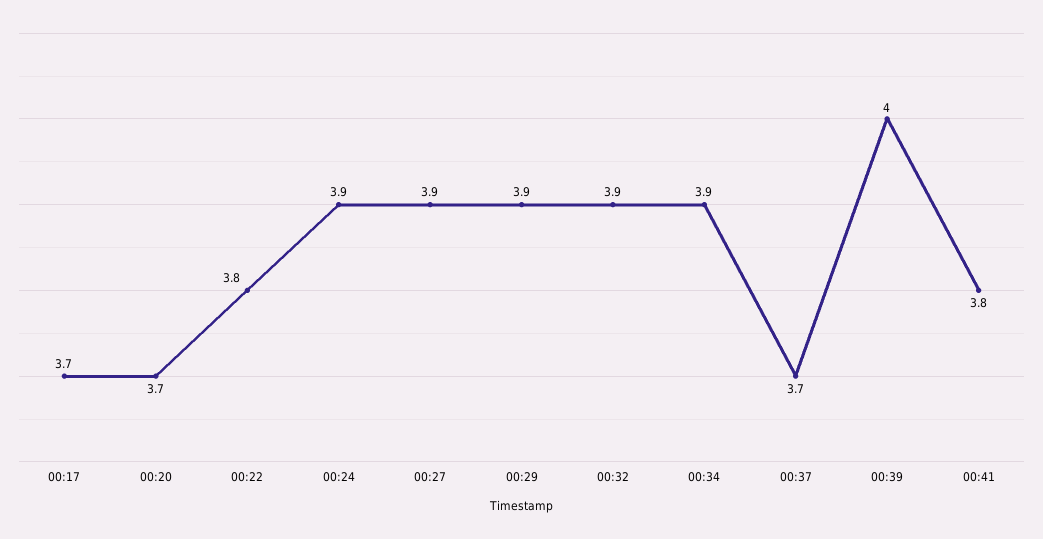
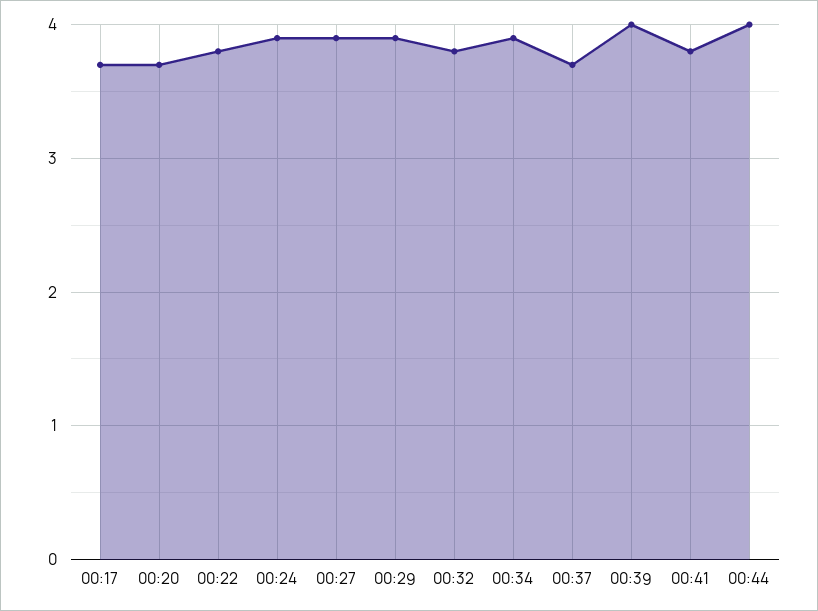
00:32: 3.9 -> 3.8
00:44: none -> 4

